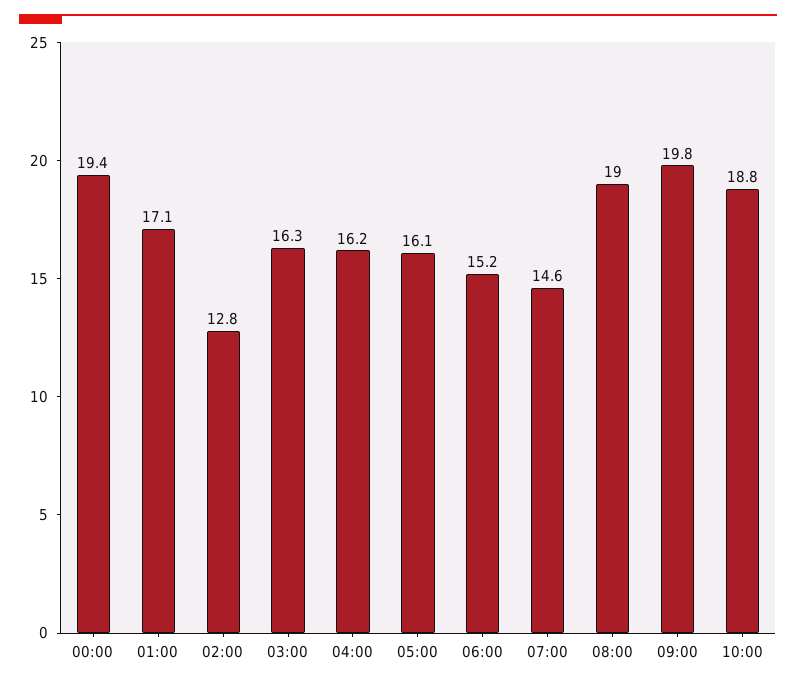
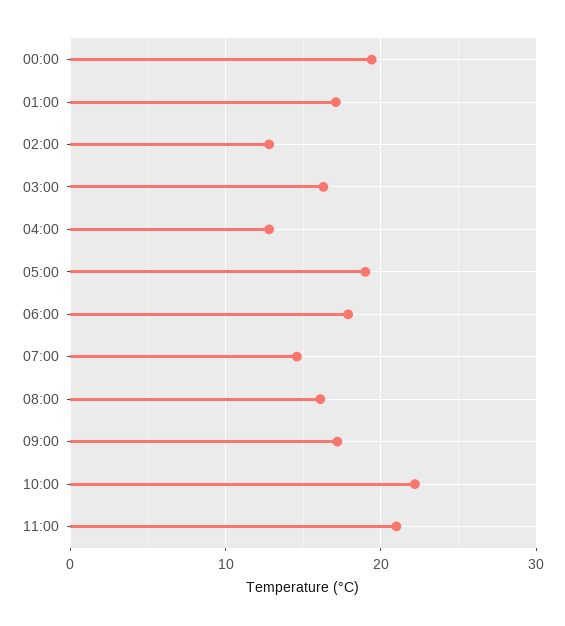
04:00: 16.2 -> 13
05:00: 16.1 -> 19
06:00: 15.2 -> 18
08:00: 19 -> 16
09:00: 19.8 -> 17
10:00: 18.8 -> 22
11:00: none -> 21

